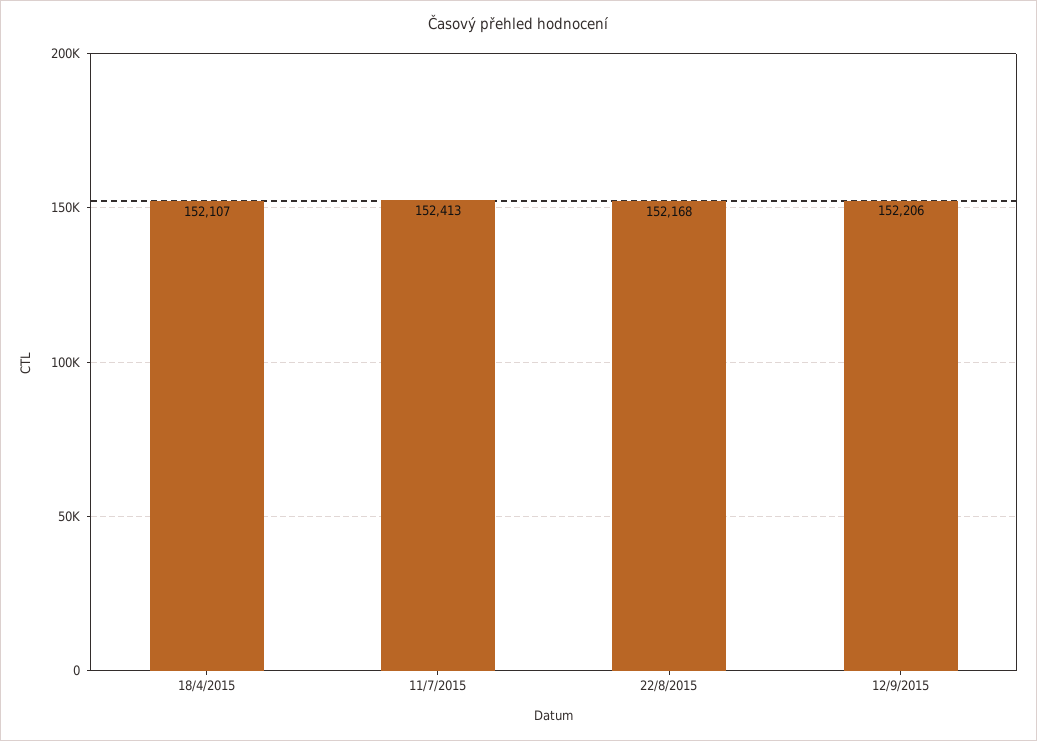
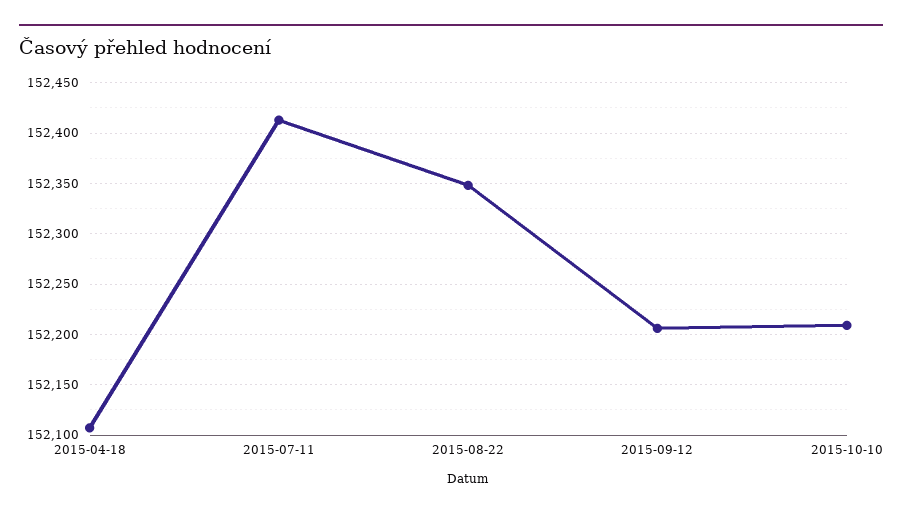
22/8/2015: 152168 -> 152350
2015-10-10: none -> 152210

